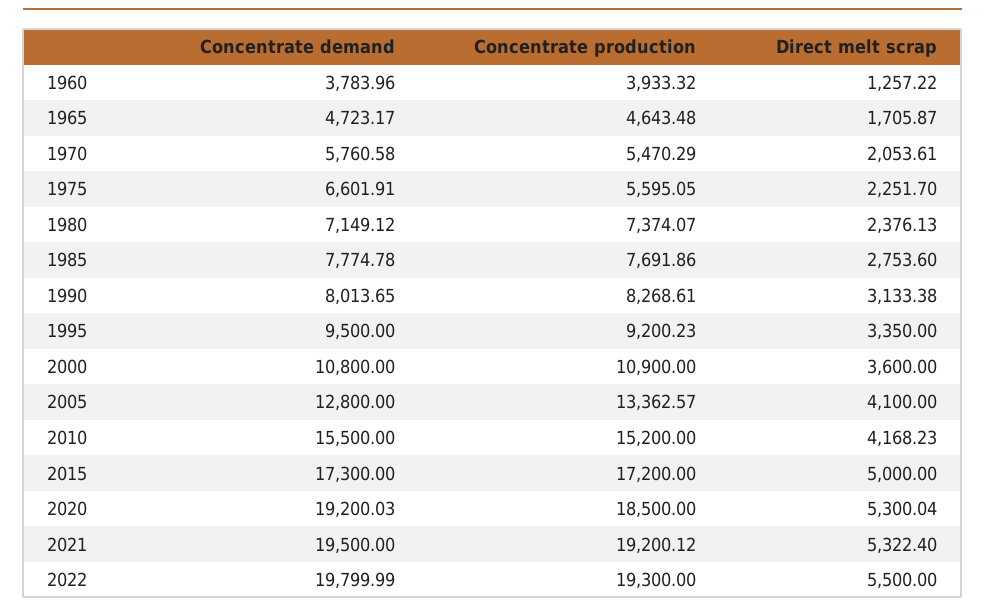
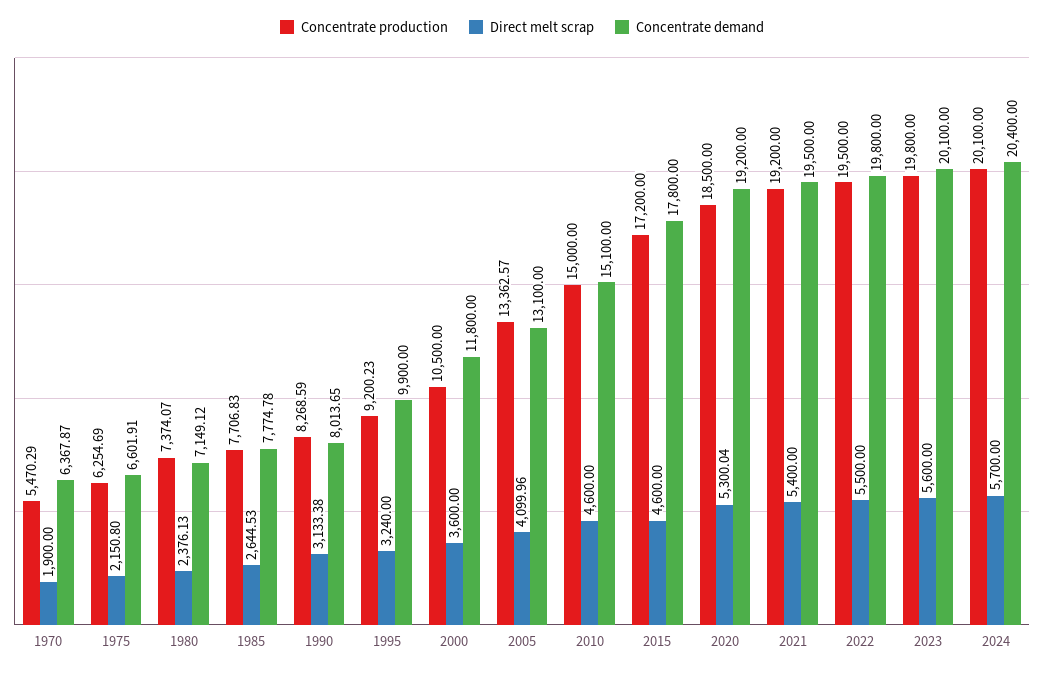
Concentrate demand, 1960: 3783.96 -> none
Concentrate production, 1960: 3933.32 -> none
Direct melt scrap, 1960: 1257.22 -> none
Concentrate demand, 1965: 4723.17 -> none
Concentrate production, 1965: 4643.48 -> none
Direct melt scrap, 1965: 1705.87 -> none
Concentrate demand, 1970: 5760.58 -> 6367.87
Direct melt scrap, 1970: 2053.61 -> 1900
Concentrate production, 1975: 5595.05 -> 6254.69
Direct melt scrap, 1975: 2251.7 -> 2150.8
Concentrate production, 1985: 7691.86 -> 7706.83
Direct melt scrap, 1985: 2753.6 -> 2644.53
Concentrate production, 1990: 8268.61 -> 8268.59
Concentrate demand, 1995: 9500 -> 9900
Direct melt scrap, 1995: 3350 -> 3240
Concentrate demand, 2000: 10800 -> 11800
Concentrate production, 2000: 10900 -> 10500
Concentrate demand, 2005: 12800 -> 13100
Direct melt scrap, 2005: 4100 -> 4099.96
Concentrate demand, 2010: 15500 -> 15100
Concentrate production, 2010: 15200 -> 15000
Direct melt scrap, 2010: 4168.23 -> 4600
Concentrate demand, 2015: 17300 -> 17800
Direct melt scrap, 2015: 5000 -> 4600
Concentrate demand, 2020: 19200.03 -> 19200
Concentrate production, 2021: 19200.12 -> 19200
Direct melt scrap, 2021: 5322.4 -> 5400
Concentrate demand, 2022: 19799.99 -> 19800
Concentrate production, 2022: 19300 -> 19500
Concentrate production, 2023: none -> 19800
Direct melt scrap, 2023: none -> 5600
Concentrate demand, 2023: none -> 20100
Concentrate production, 2024: none -> 20100
Direct melt scrap, 2024: none -> 5700
Concentrate demand, 2024: none -> 20400

